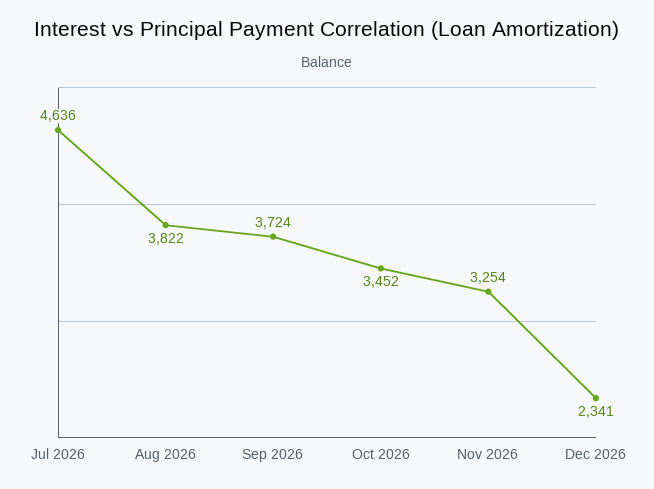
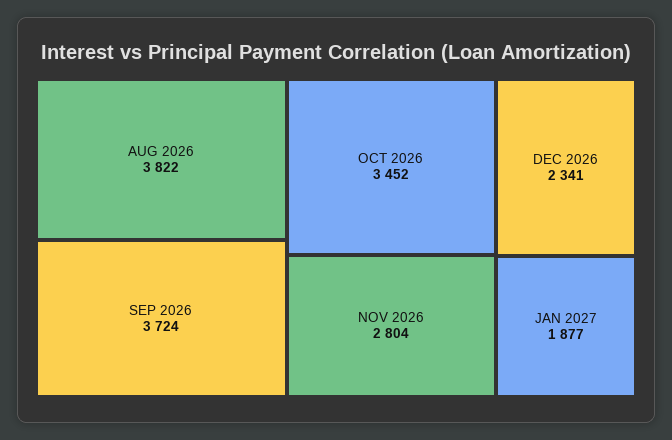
Jul 2026: 4636 -> none
Nov 2026: 3254 -> 2804
JAN 2027: none -> 1877

